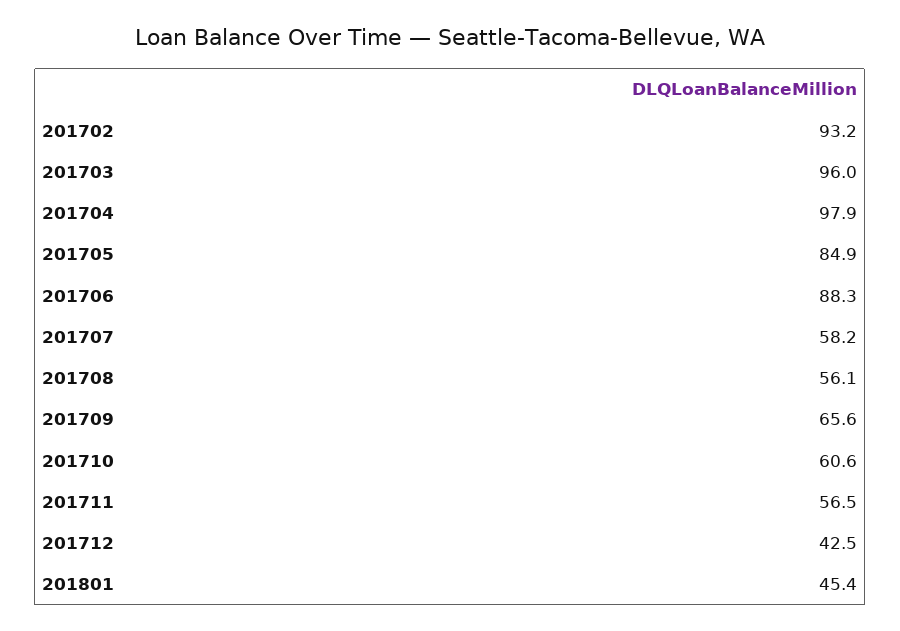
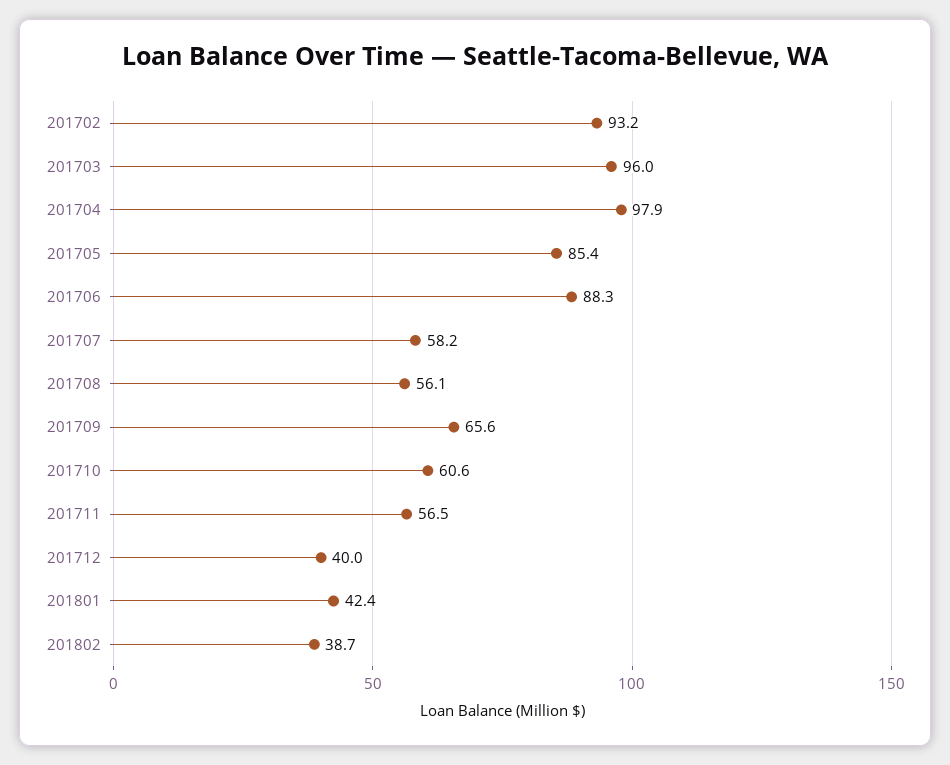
201705: 84.9 -> 85.4
201712: 42.5 -> 40
201801: 45.4 -> 42.4
201802: none -> 38.7

